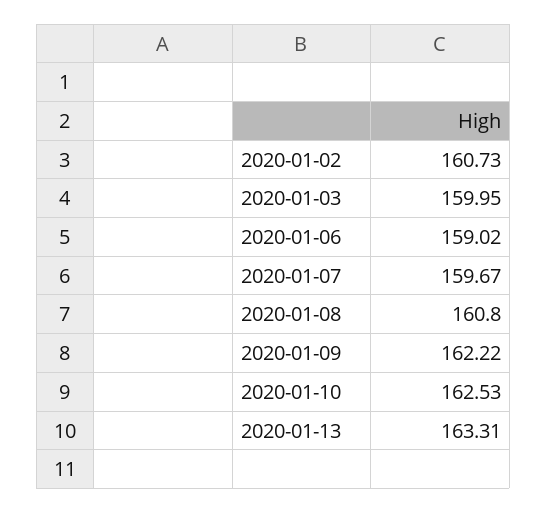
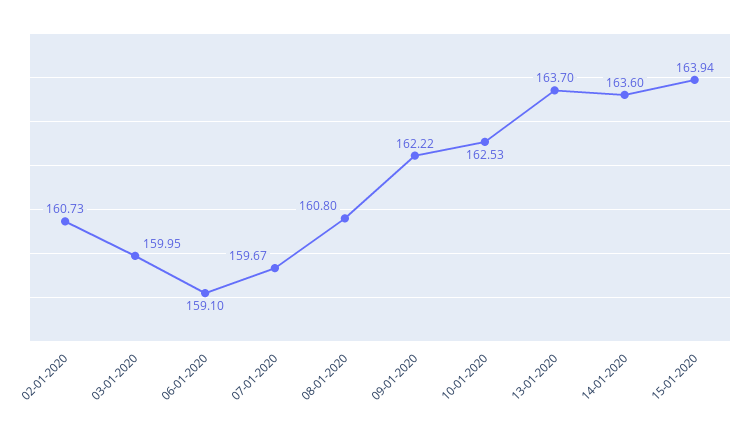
2020-01-06: 159.02 -> 159.1
2020-01-13: 163.31 -> 163.7
14-01-2020: none -> 163.6
15-01-2020: none -> 163.94

